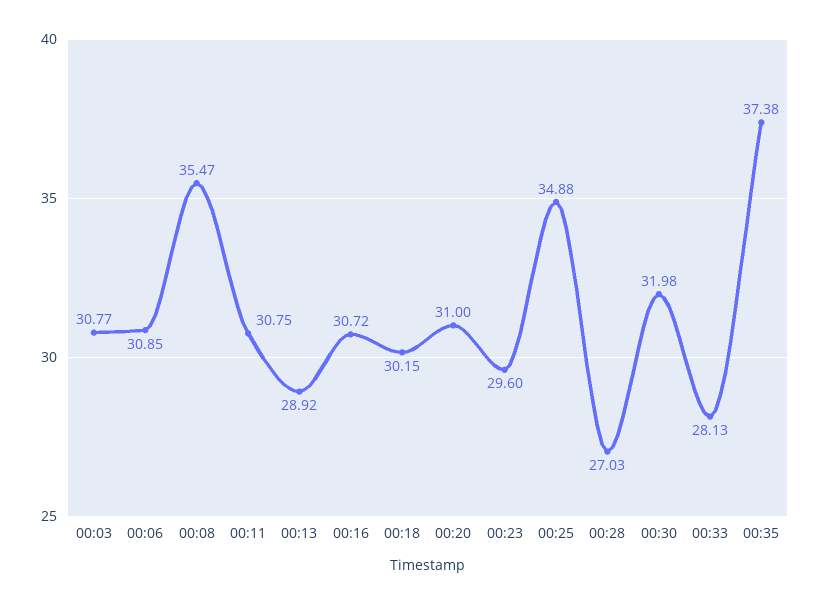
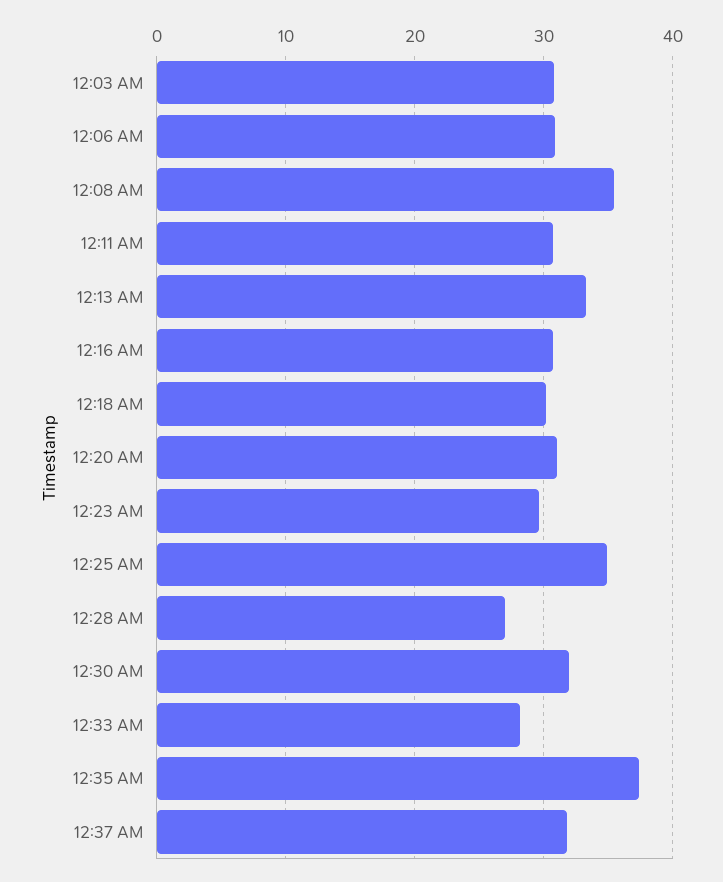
00:13: 28.92 -> 33
12:37 AM: none -> 32

